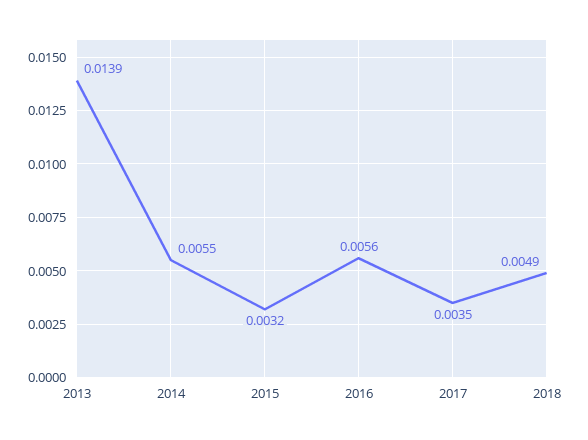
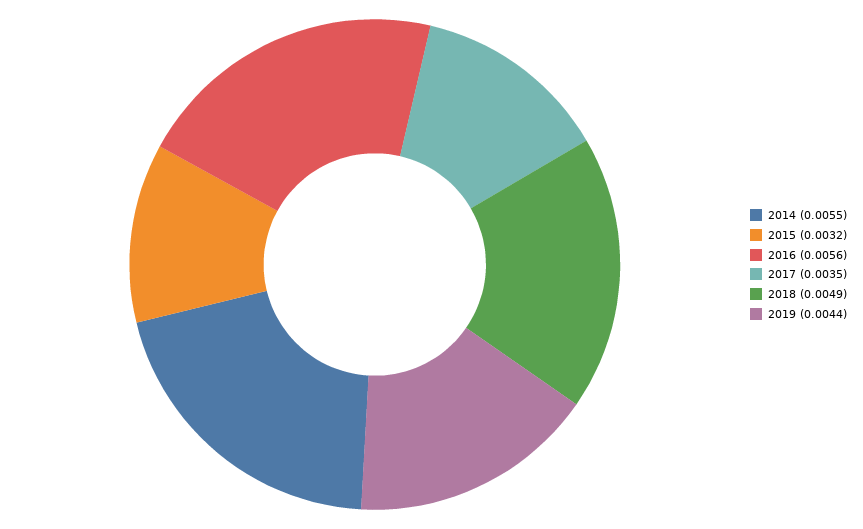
2013: 0.0139 -> none
2019: none -> 0.0044

